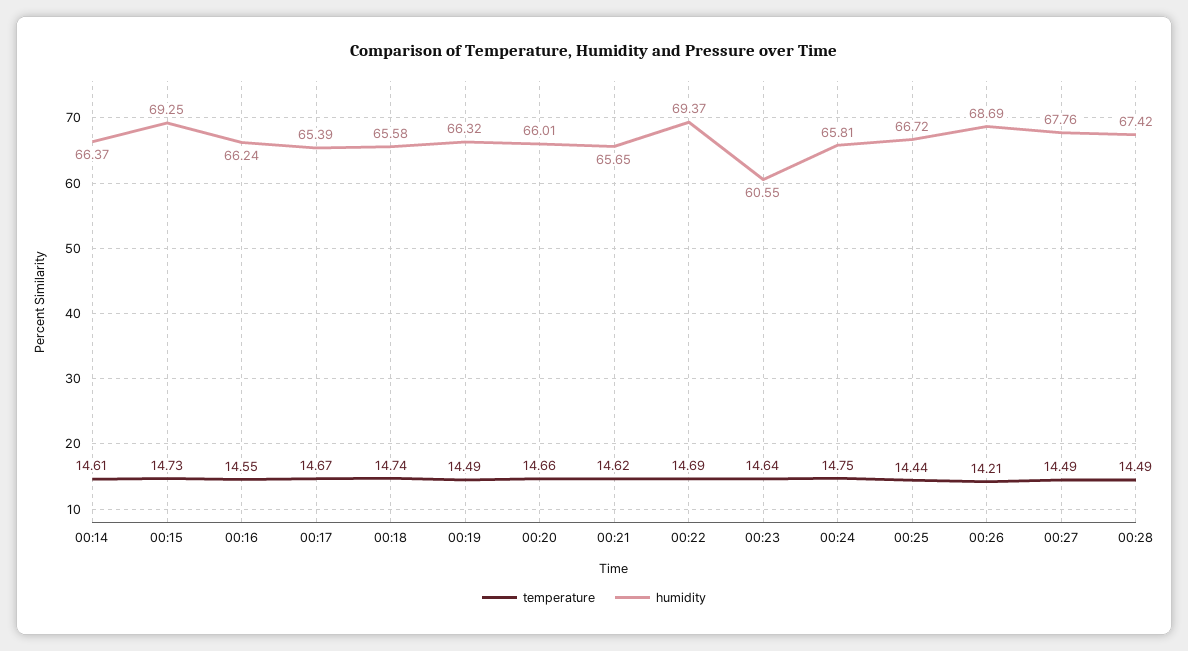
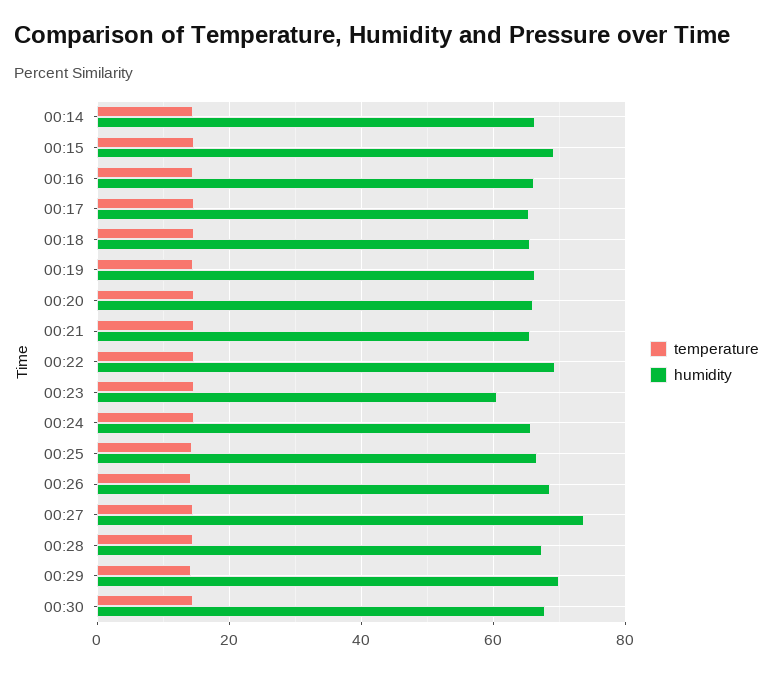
humidity, 00:27: 67.76 -> 74
temperature, 00:29: none -> 14
humidity, 00:29: none -> 70
temperature, 00:30: none -> 14
humidity, 00:30: none -> 68

